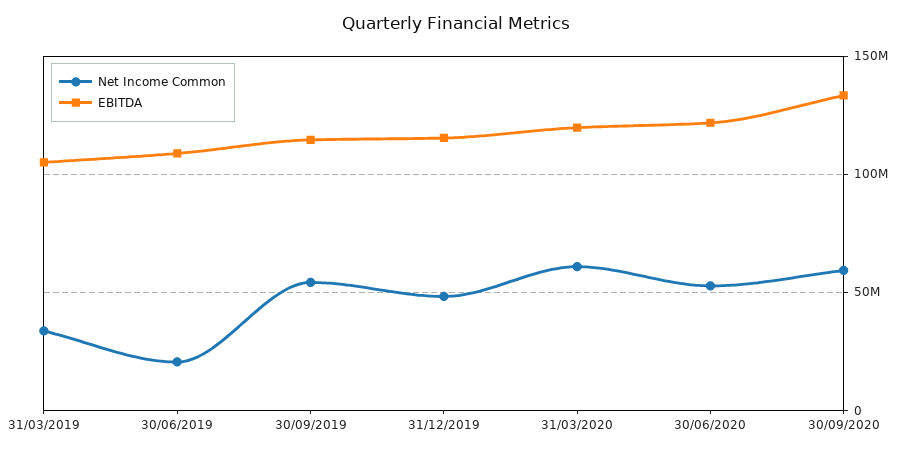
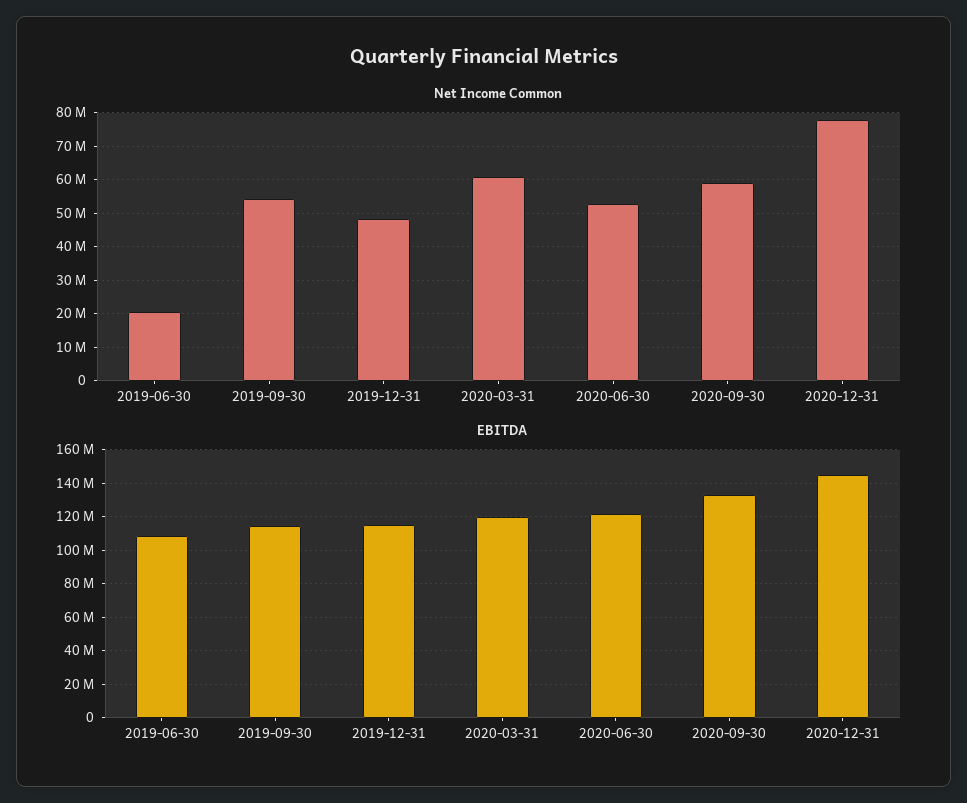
Net Income Common, 31/03/2019: 35000000 -> none
EBITDA, 31/03/2019: 105000000 -> none
Net Income Common, 2020-12-31: none -> 78000000
EBITDA, 2020-12-31: none -> 145000000

